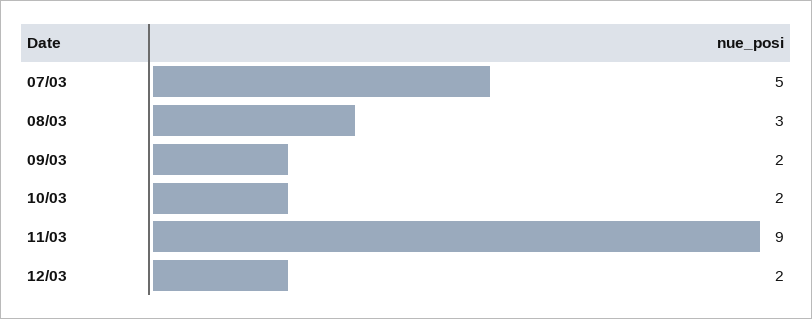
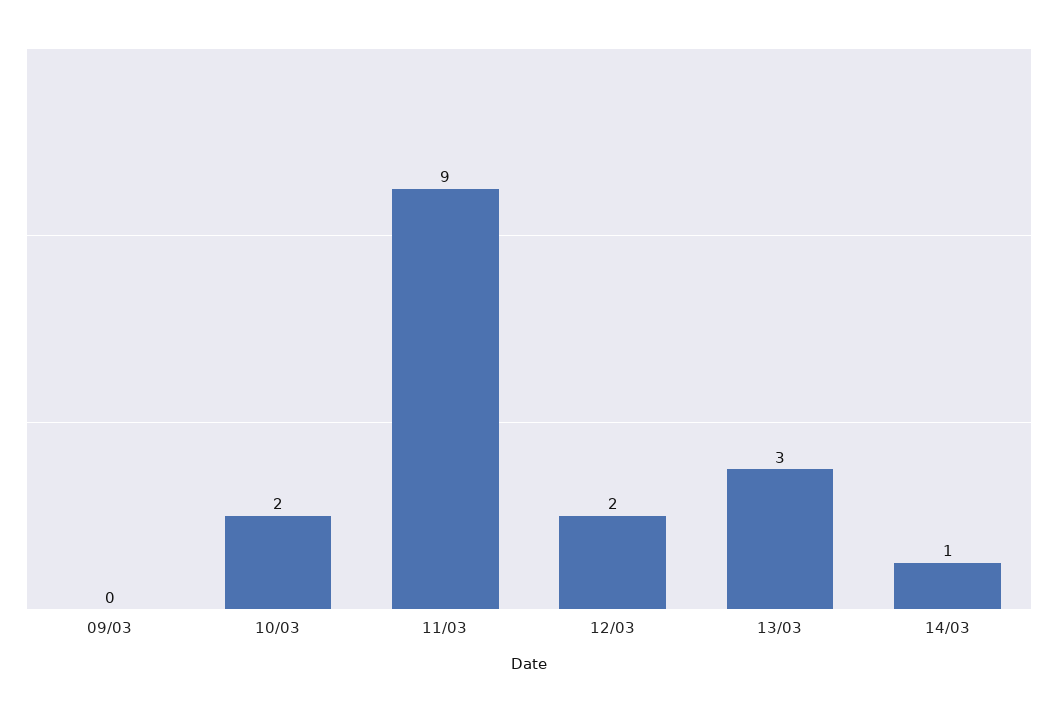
07/03: 5 -> none
08/03: 3 -> none
09/03: 2 -> 0
13/03: none -> 3
14/03: none -> 1

